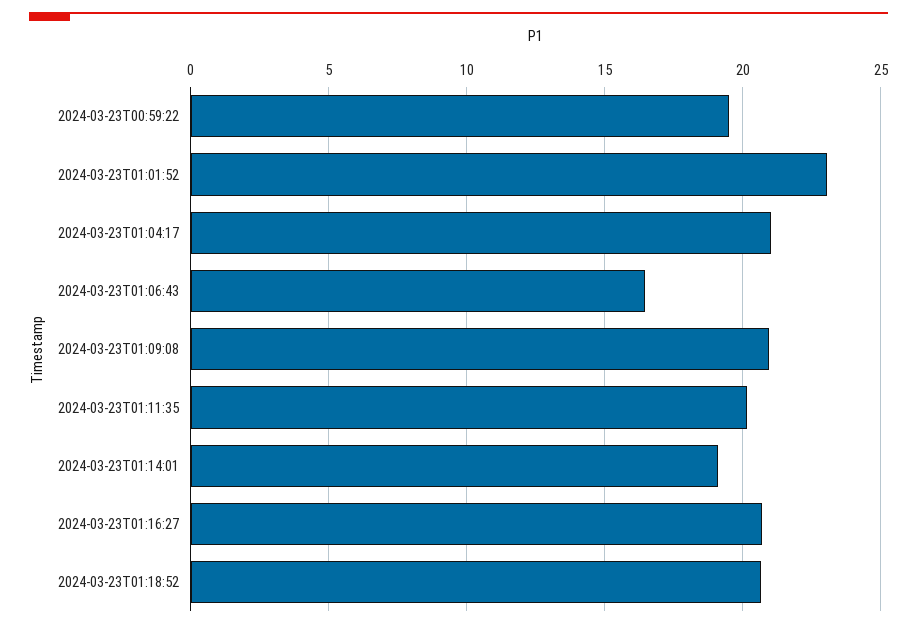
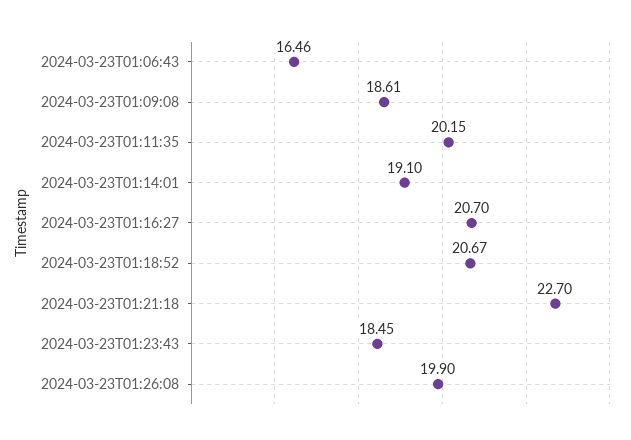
2024-03-23T00:59:22: 19.5 -> none
2024-03-23T01:01:52: 23 -> none
2024-03-23T01:04:17: 21 -> none
2024-03-23T01:09:08: 21 -> 18.61
2024-03-23T01:21:18: none -> 22.7
2024-03-23T01:23:43: none -> 18.45
2024-03-23T01:26:08: none -> 19.9

